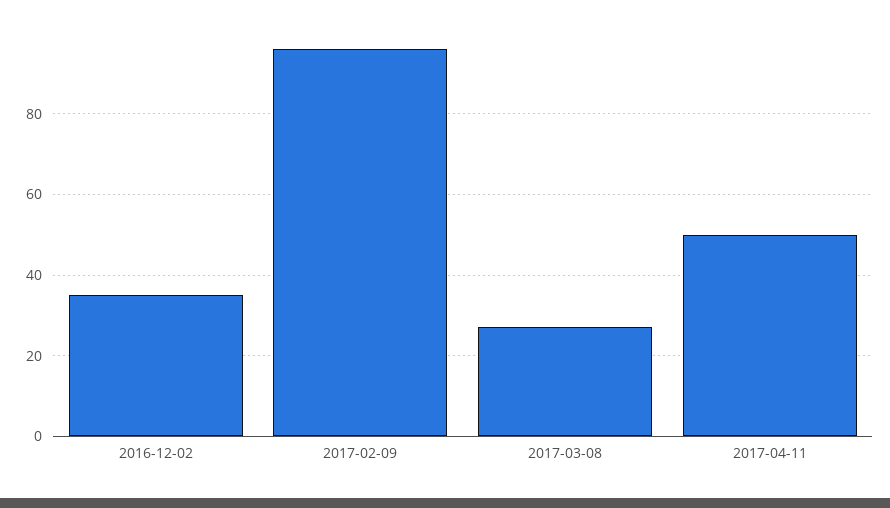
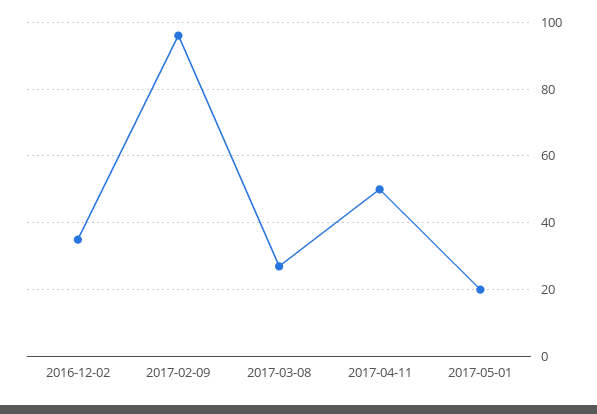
2017-05-01: none -> 20

